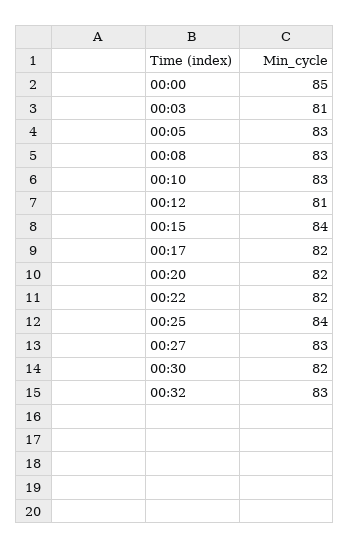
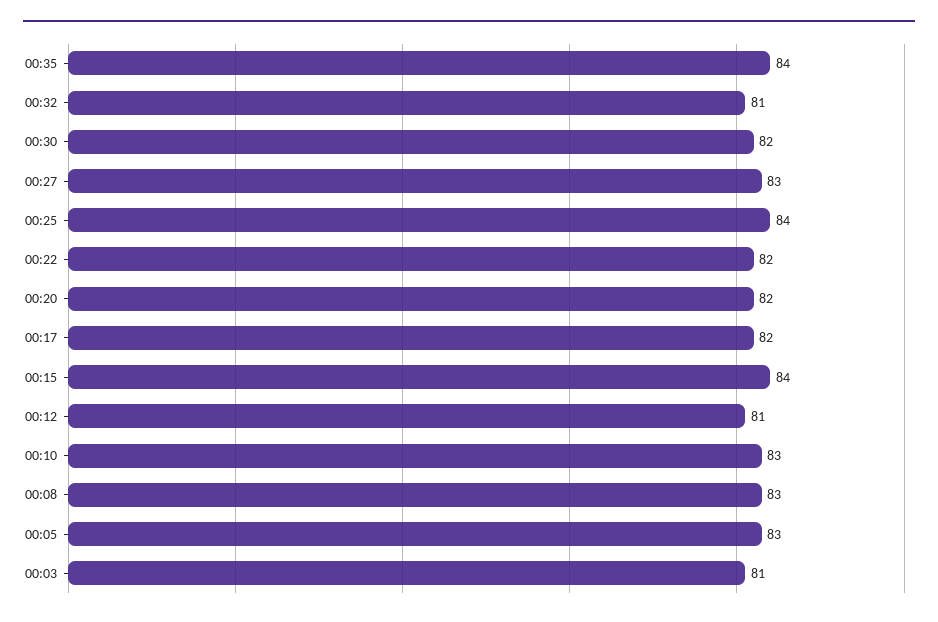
00:00: 85 -> none
00:32: 83 -> 81
00:35: none -> 84

